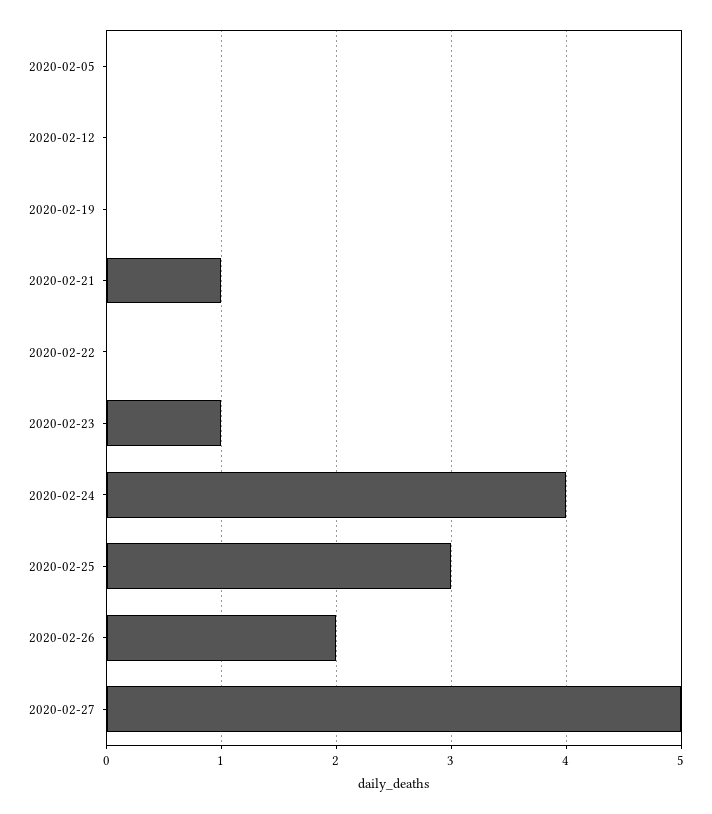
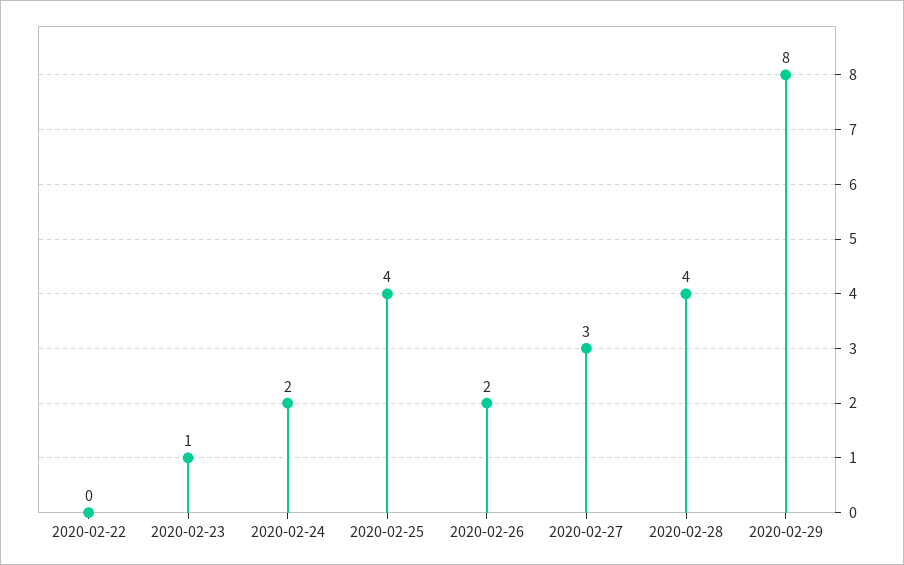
2020-02-05: 0 -> none
2020-02-12: 0 -> none
2020-02-19: 0 -> none
2020-02-21: 1 -> none
2020-02-24: 4 -> 2
2020-02-25: 3 -> 4
2020-02-27: 5 -> 3
2020-02-28: none -> 4
2020-02-29: none -> 8

